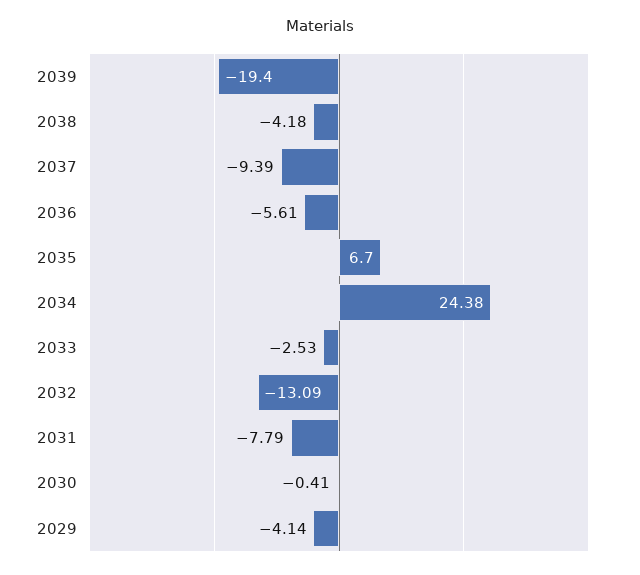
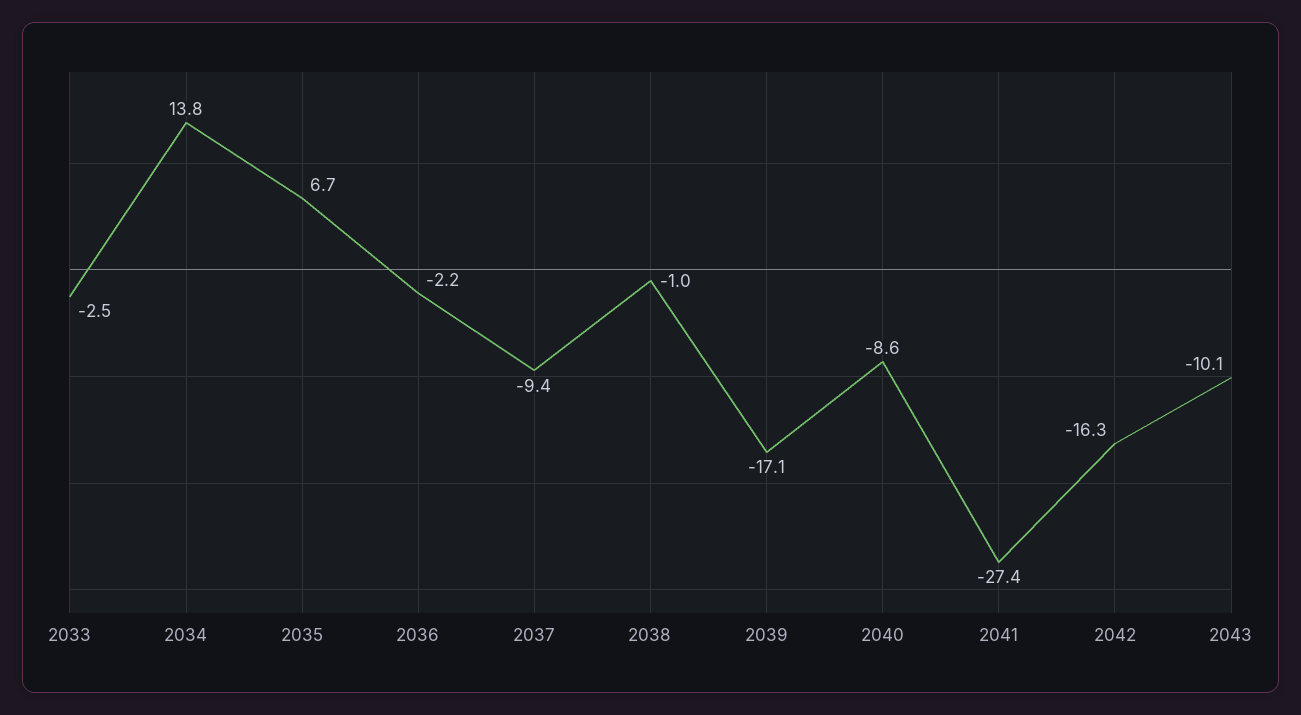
2039: -19.4 -> -17.1
2038: -4.18 -> -1
2036: -5.61 -> -2.2
2034: 24.38 -> 13.8
2032: -13.09 -> none
2031: -7.79 -> none
2030: -0.41 -> none
2029: -4.14 -> none
2040: none -> -8.6
2041: none -> -27.4
2042: none -> -16.3
2043: none -> -10.1

